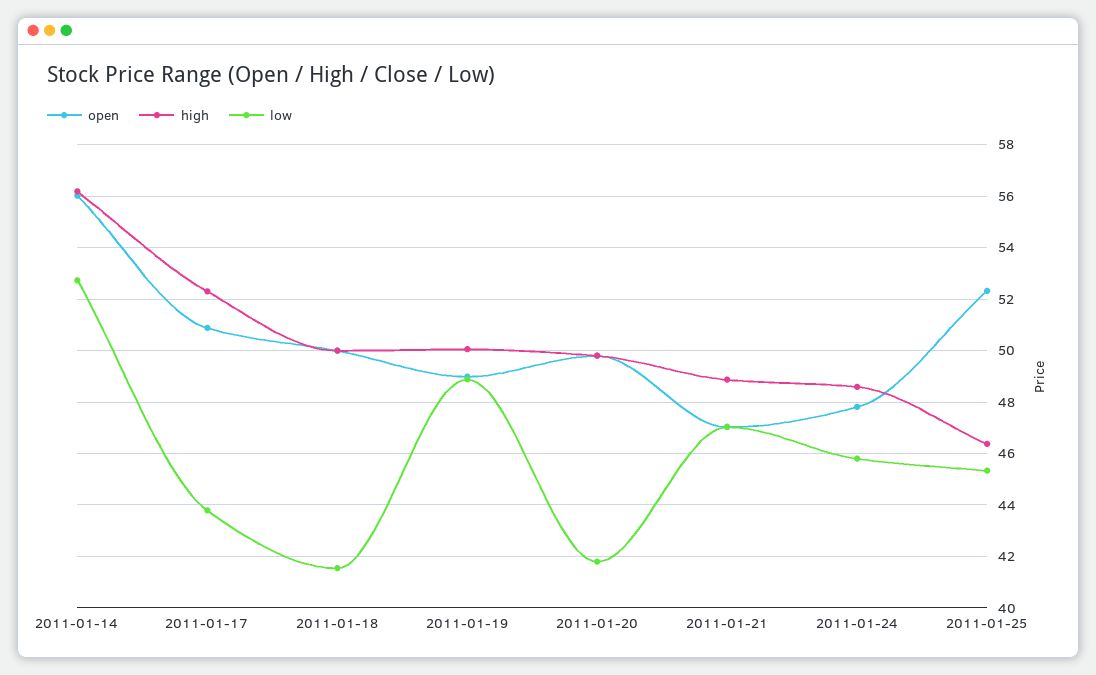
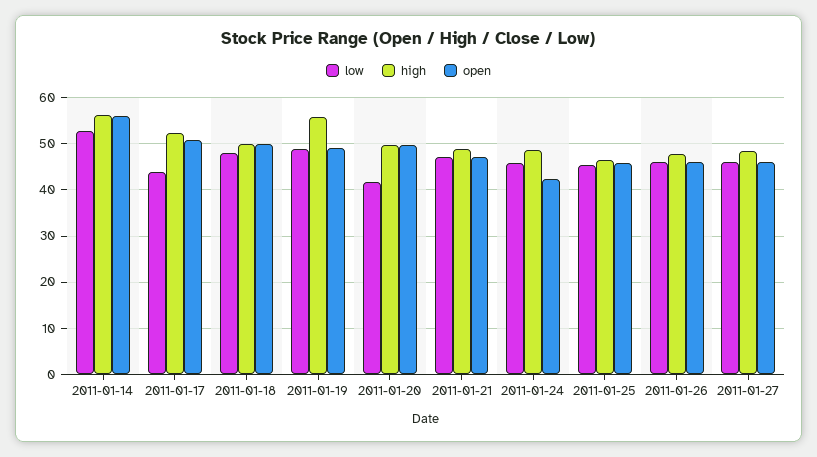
low, 2011-01-18: 41.5 -> 48
high, 2011-01-19: 50 -> 56
open, 2011-01-24: 47.75 -> 42
open, 2011-01-25: 52.25 -> 46
low, 2011-01-26: none -> 46
high, 2011-01-26: none -> 48
open, 2011-01-26: none -> 46
low, 2011-01-27: none -> 46
high, 2011-01-27: none -> 48
open, 2011-01-27: none -> 46

